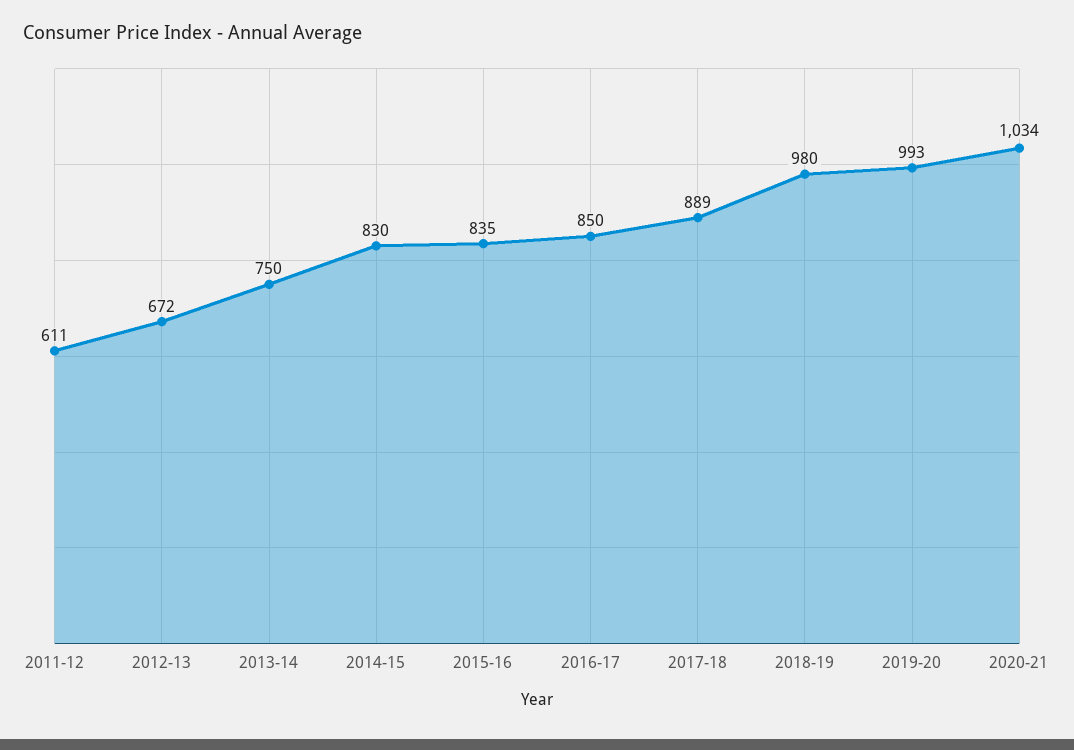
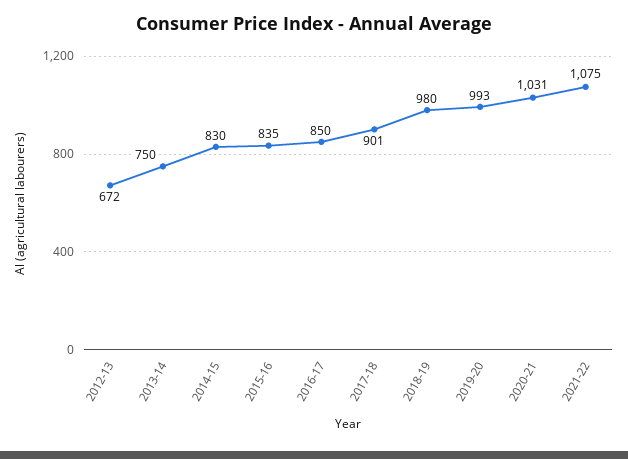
2011-12: 611 -> none
2017-18: 889 -> 901
2020-21: 1034 -> 1031
2021-22: none -> 1075

